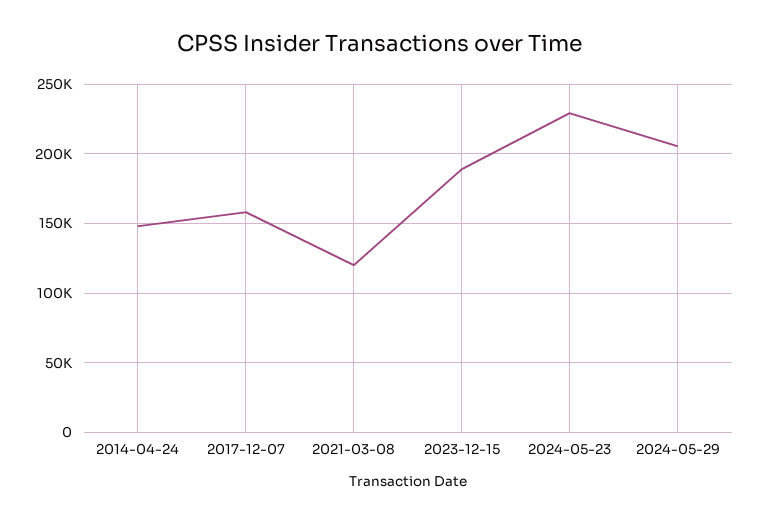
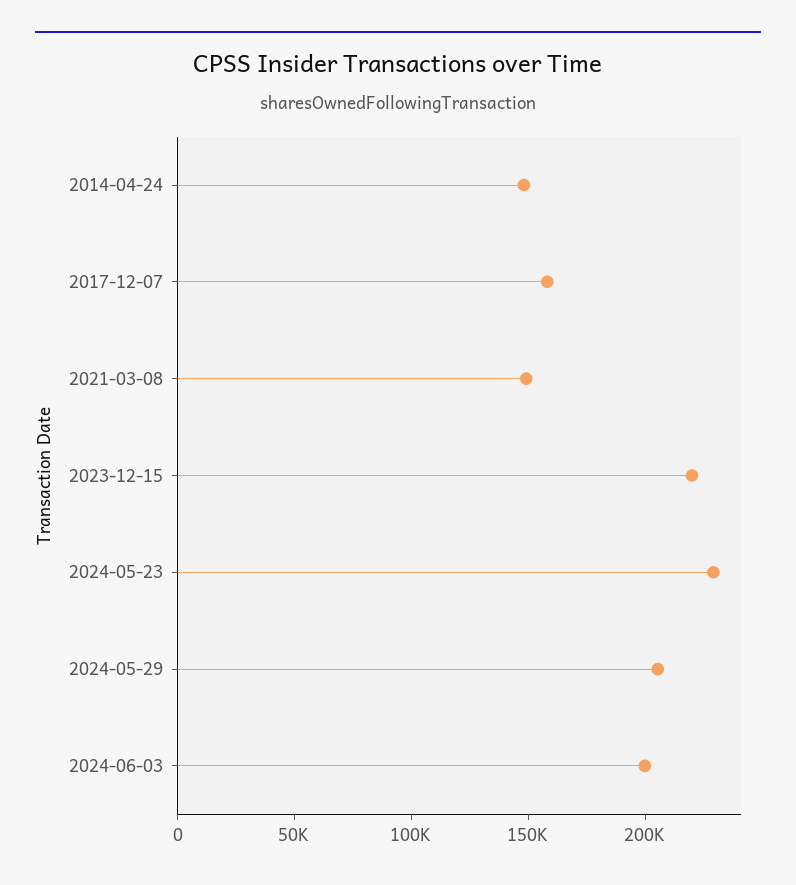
2021-03-08: 120000 -> 150000
2023-12-15: 190000 -> 220000
2024-06-03: none -> 200000

